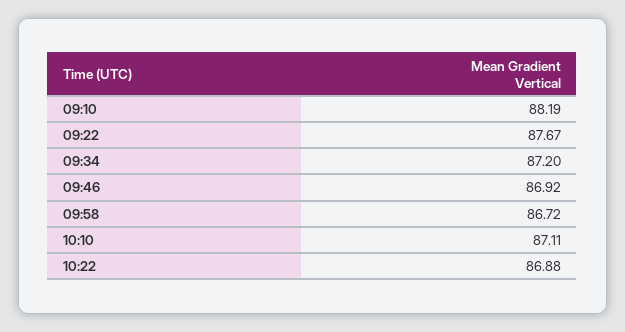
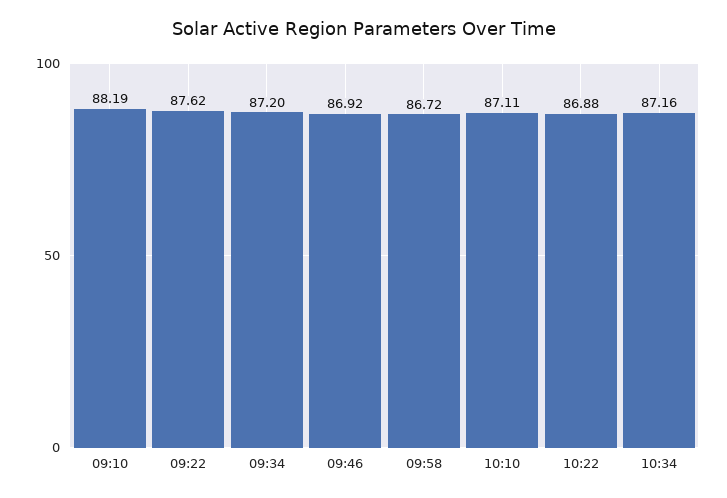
09:22: 87.67 -> 87.62
10:34: none -> 87.16

